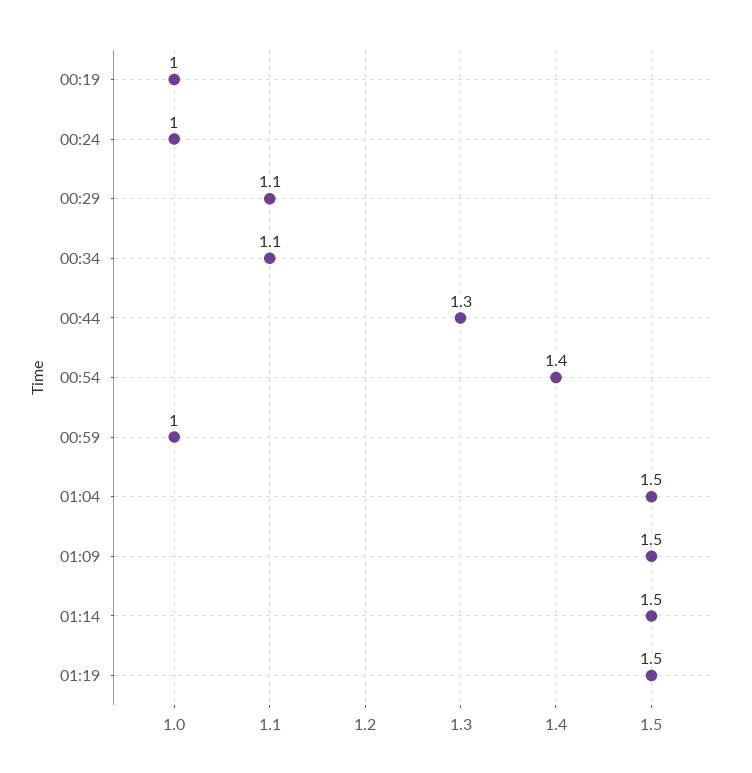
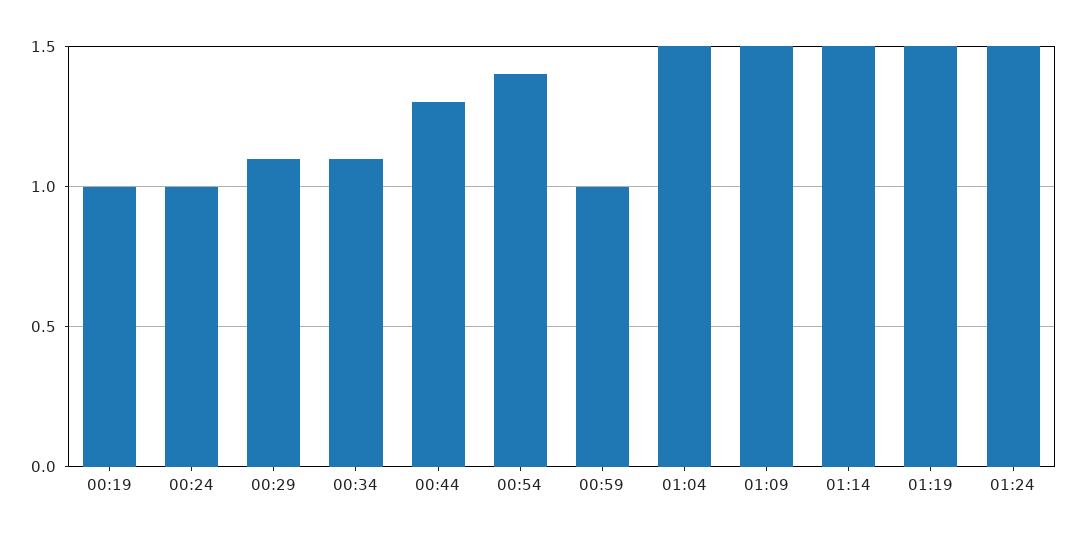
01:24: none -> 1.5

